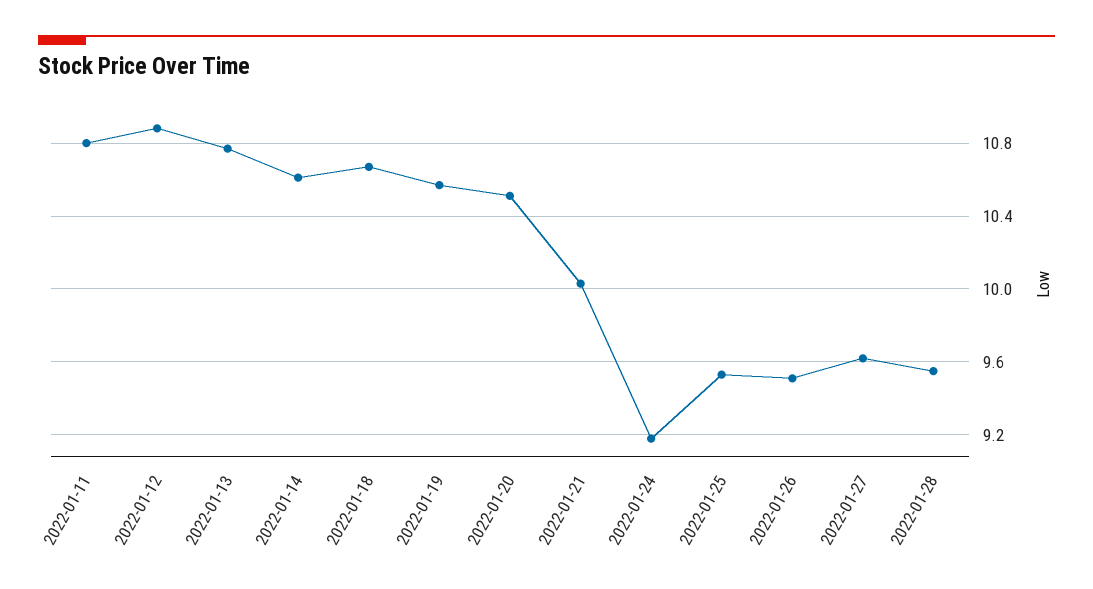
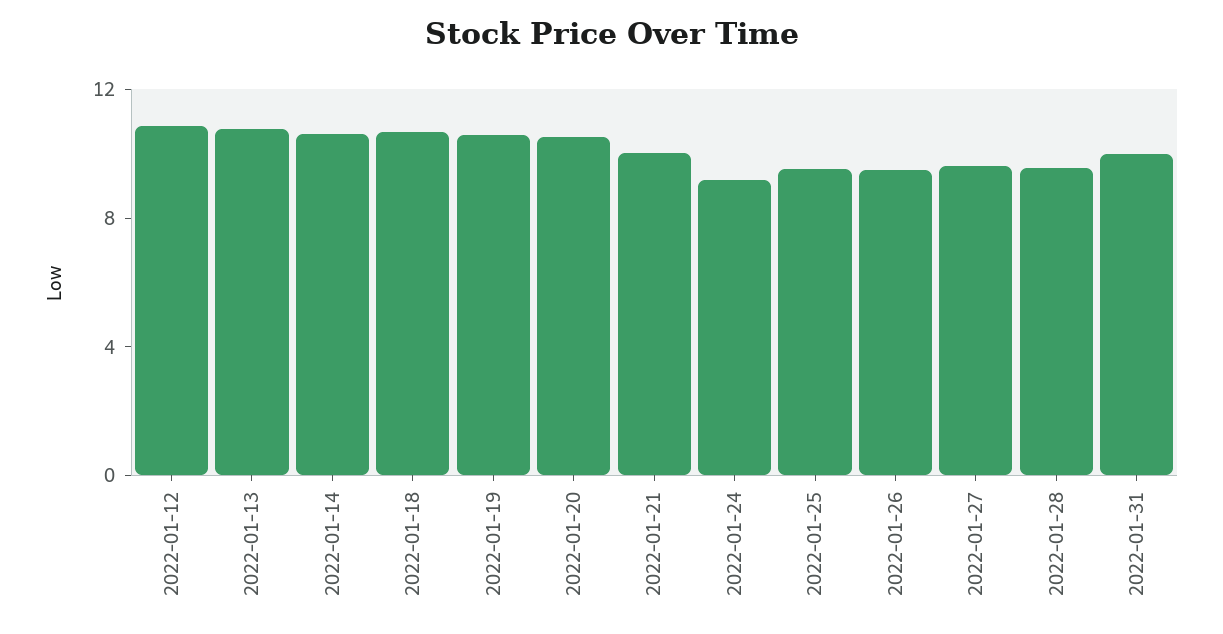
2022-01-11: 10.8 -> none
2022-01-31: none -> 10

